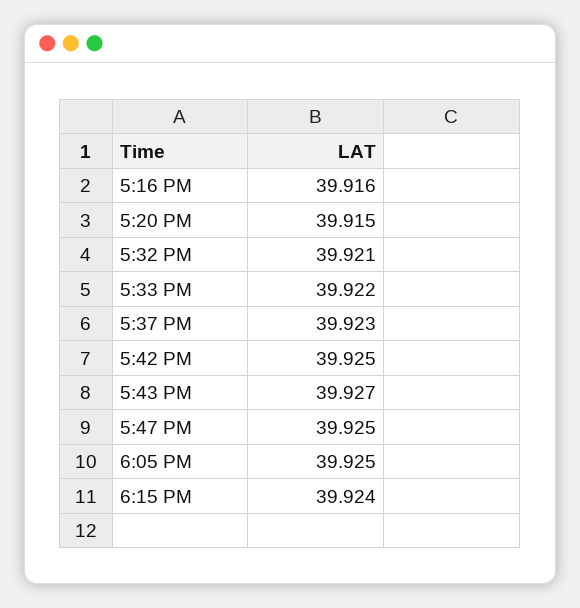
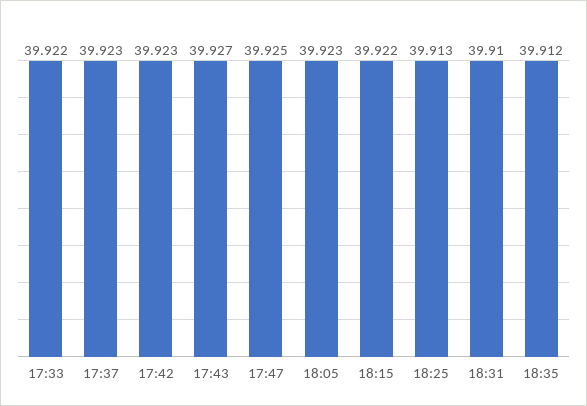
5:16 PM: 39.916 -> none
5:20 PM: 39.915 -> none
5:32 PM: 39.921 -> none
5:42 PM: 39.925 -> 39.923
6:05 PM: 39.925 -> 39.923
6:15 PM: 39.924 -> 39.922
18:25: none -> 39.913
18:31: none -> 39.91
18:35: none -> 39.912

